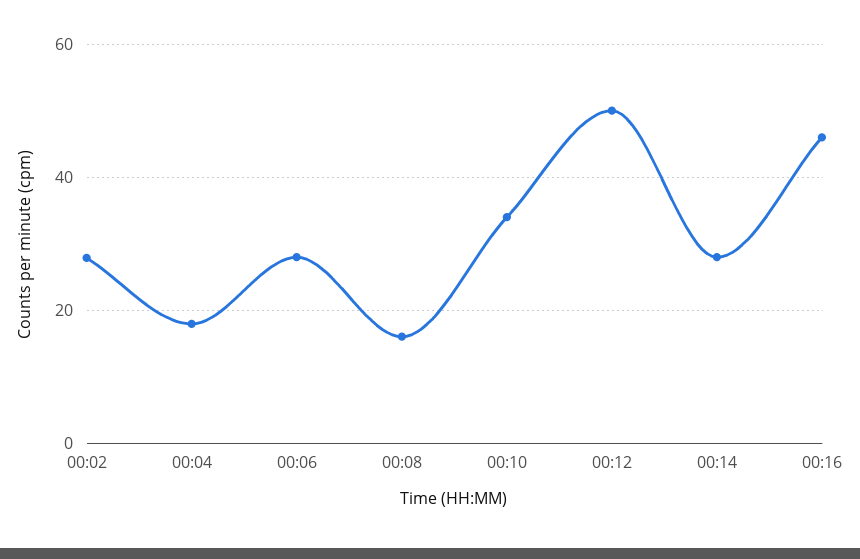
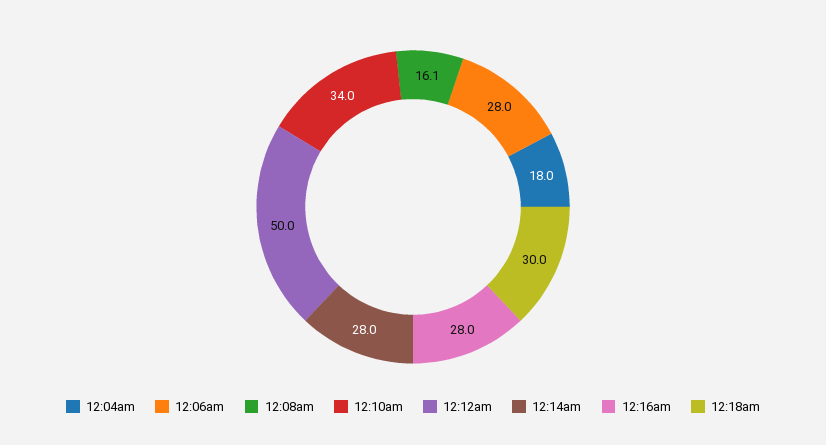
00:02: 28 -> none
00:16: 46 -> 28
12:18am: none -> 30

